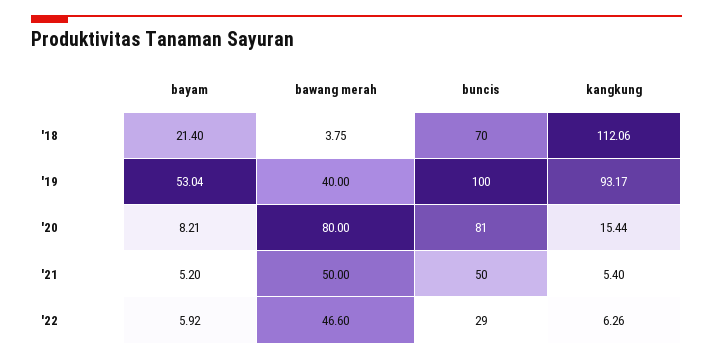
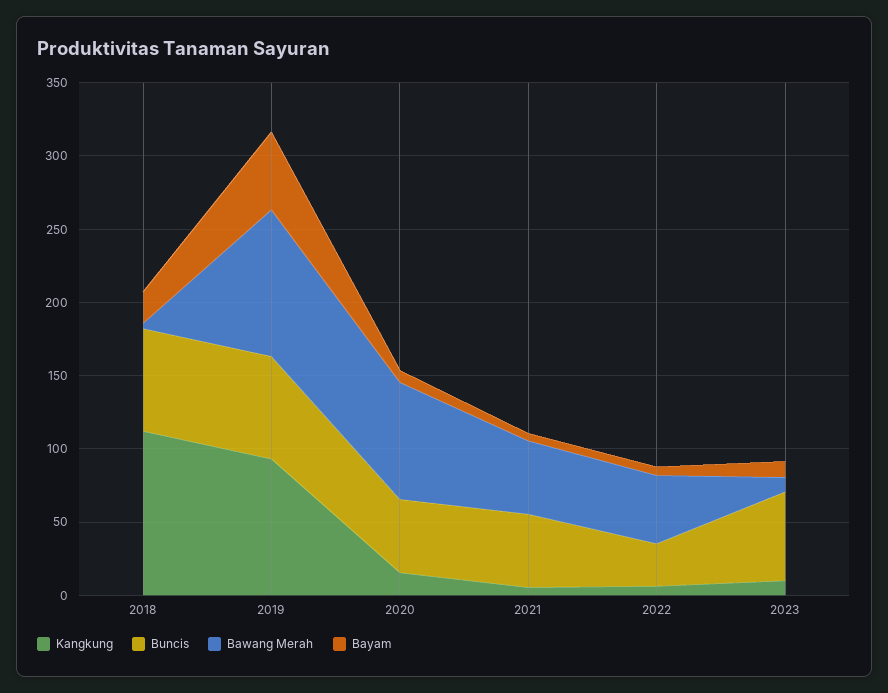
bawang merah, '19: 40 -> 100
buncis, '19: 100 -> 70
buncis, '20: 81 -> 50
kangkung, 2023: none -> 10
buncis, 2023: none -> 60
bawang merah, 2023: none -> 10
bayam, 2023: none -> 10

